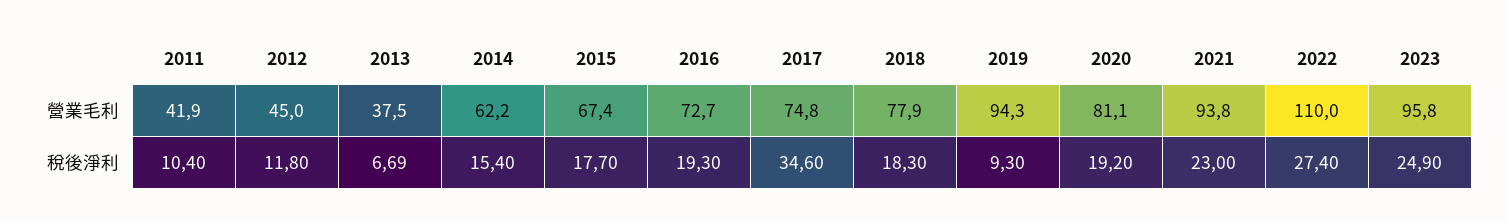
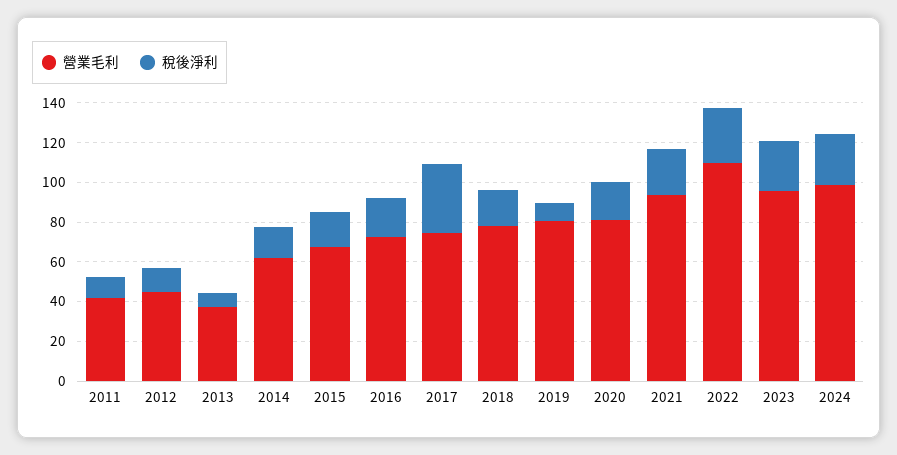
營業毛利, 2019: 94.3 -> 80
營業毛利, 2024: none -> 100
稅後淨利, 2024: none -> 25

